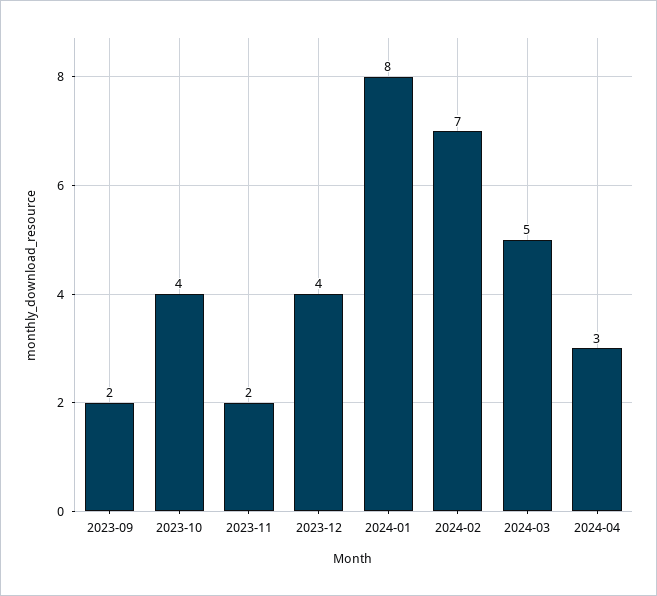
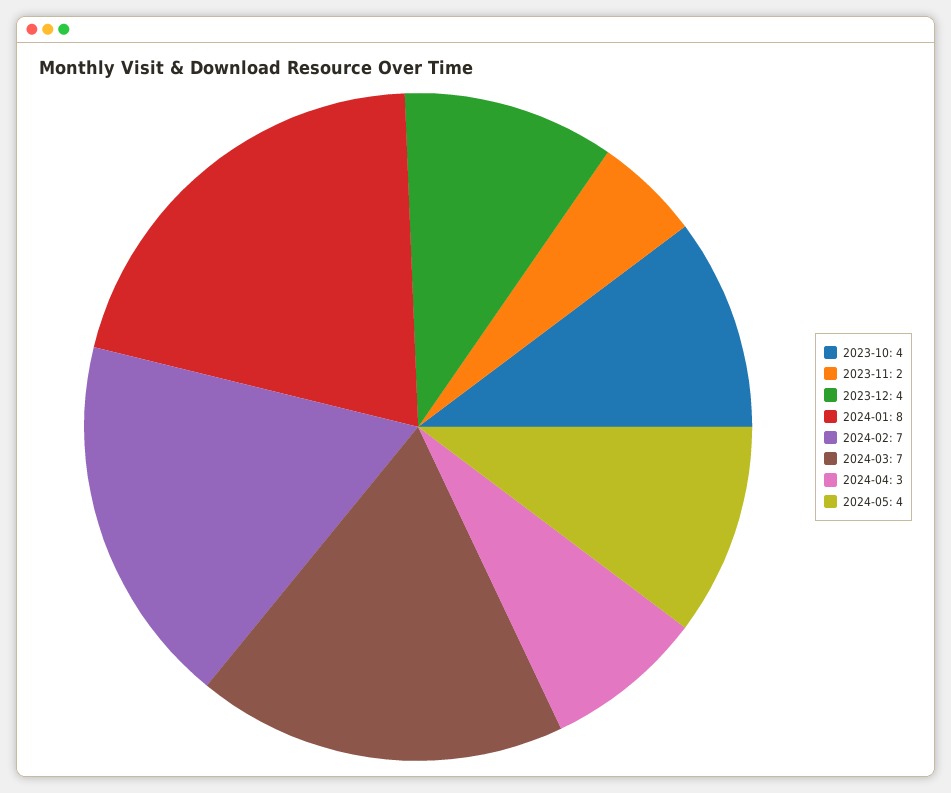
2023-09: 2 -> none
2024-03: 5 -> 7
2024-05: none -> 4

